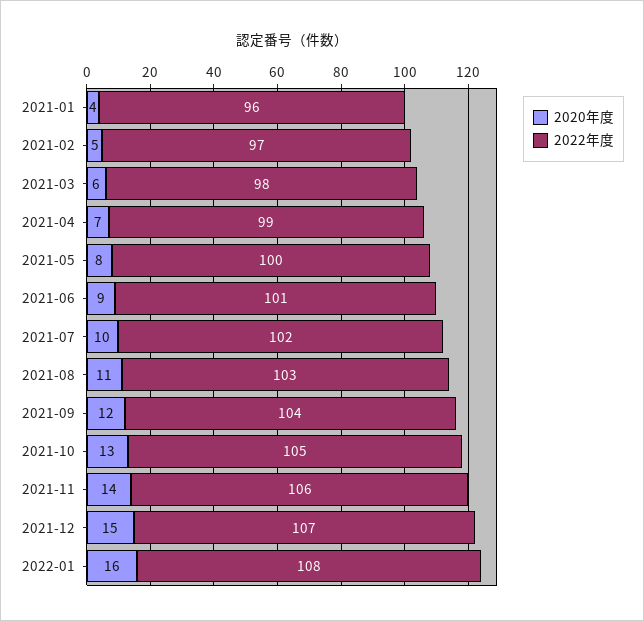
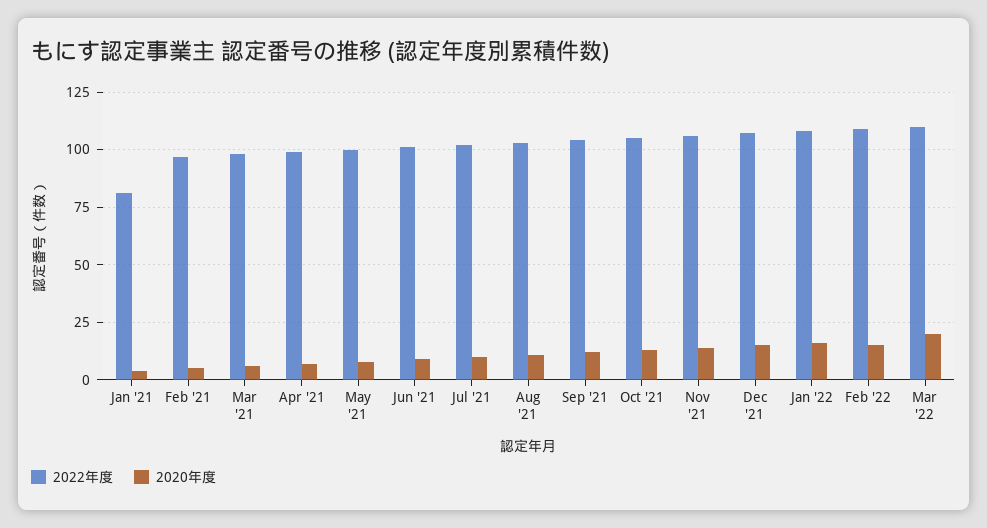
2022年度, 2021-01: 96 -> 80
2022年度, Feb '22: none -> 110
2020年度, Feb '22: none -> 15
2022年度, Mar '22: none -> 110
2020年度, Mar '22: none -> 20

